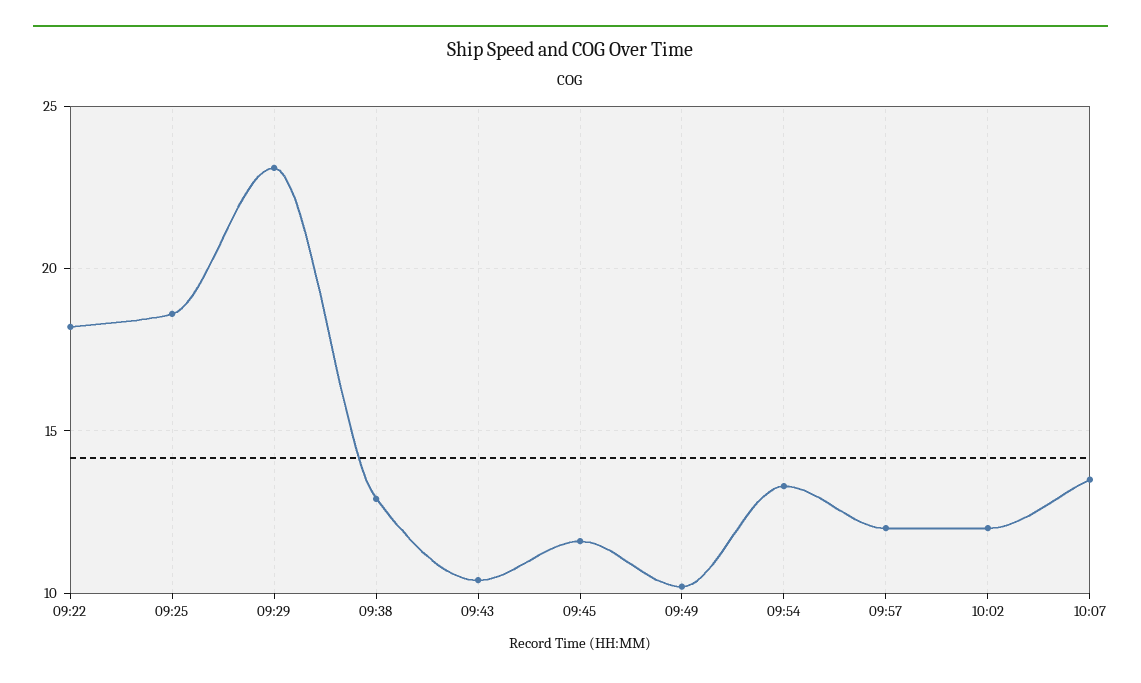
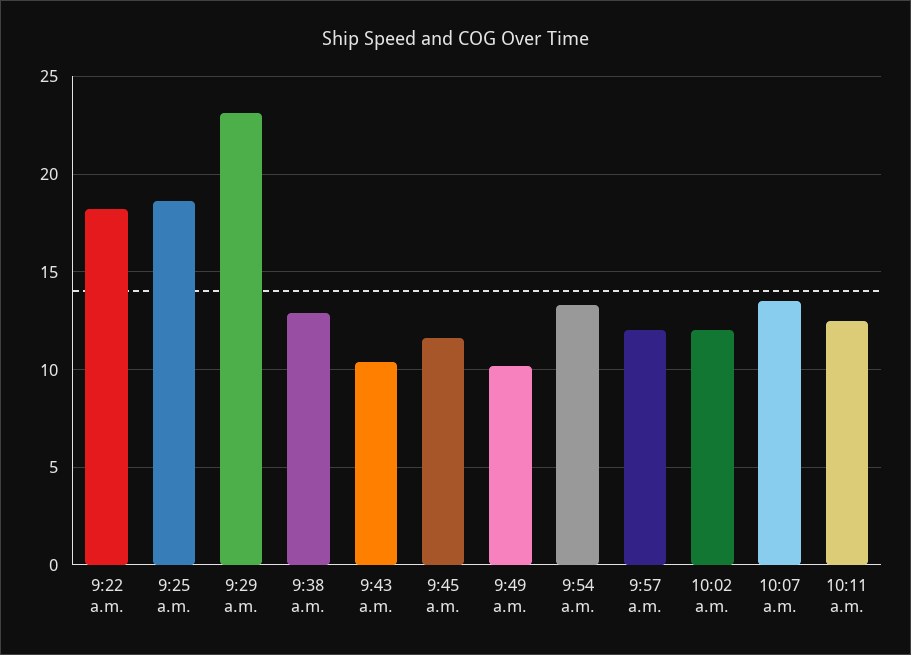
10:11 a.m.: none -> 12.5

